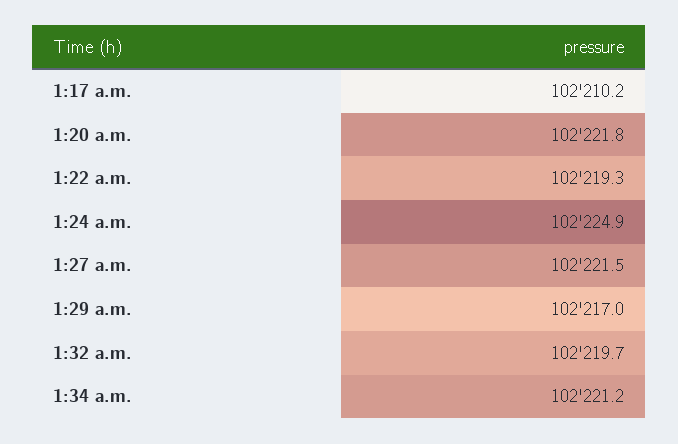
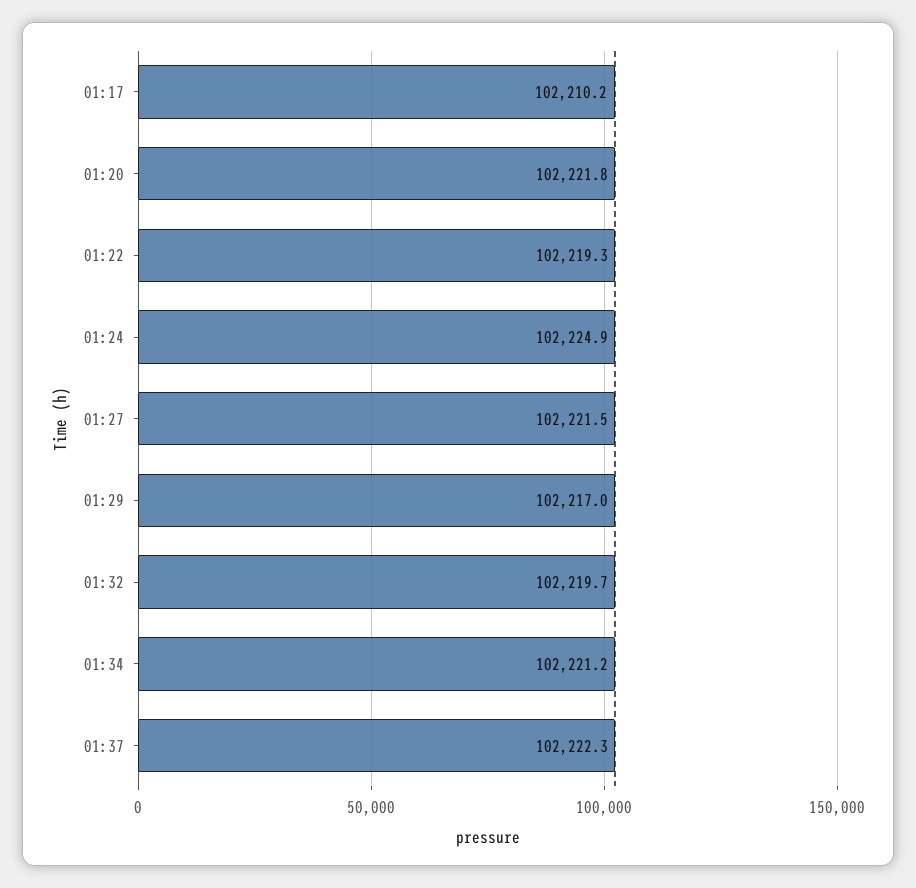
01:37: none -> 102222.3

